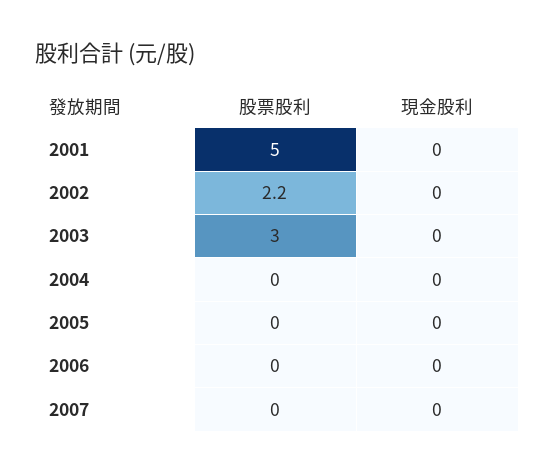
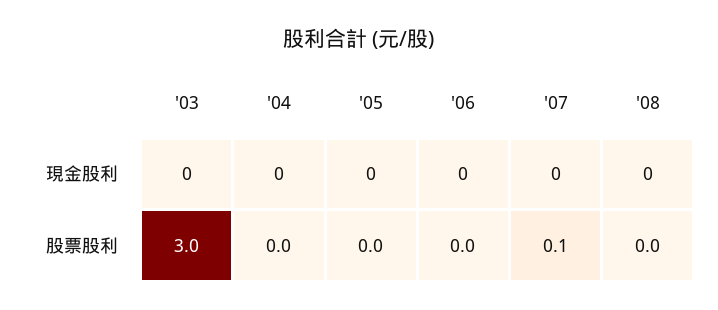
股票股利, 2001: 5 -> none
現金股利, 2001: 0 -> none
股票股利, 2002: 2.2 -> none
現金股利, 2002: 0 -> none
股票股利, 2007: 0 -> 0.1
現金股利, '08: none -> 0
股票股利, '08: none -> 0

